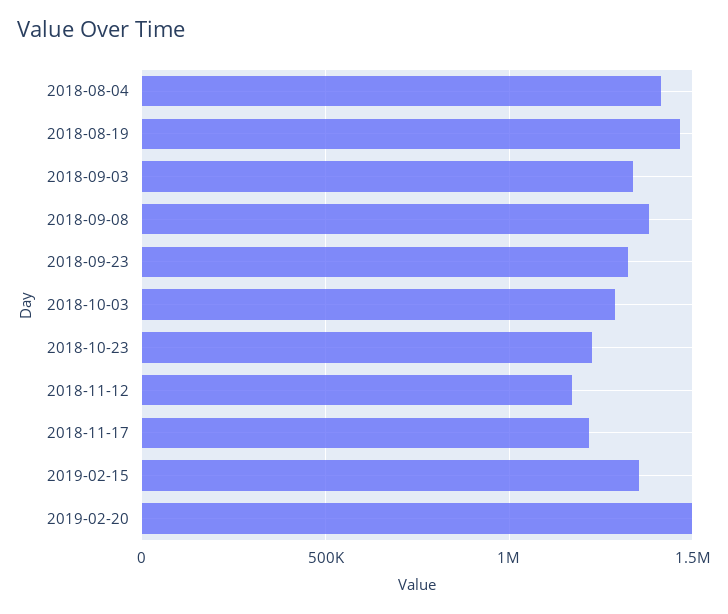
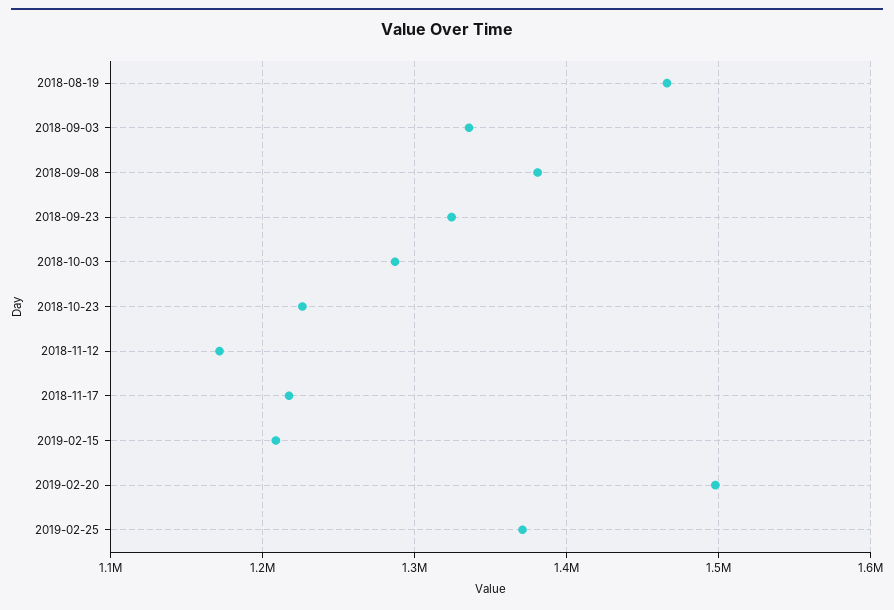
2018-08-04: 1400000 -> none
2019-02-15: 1350000 -> 1210000
2019-02-25: none -> 1370000

